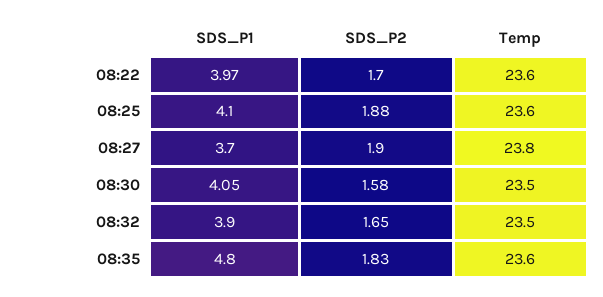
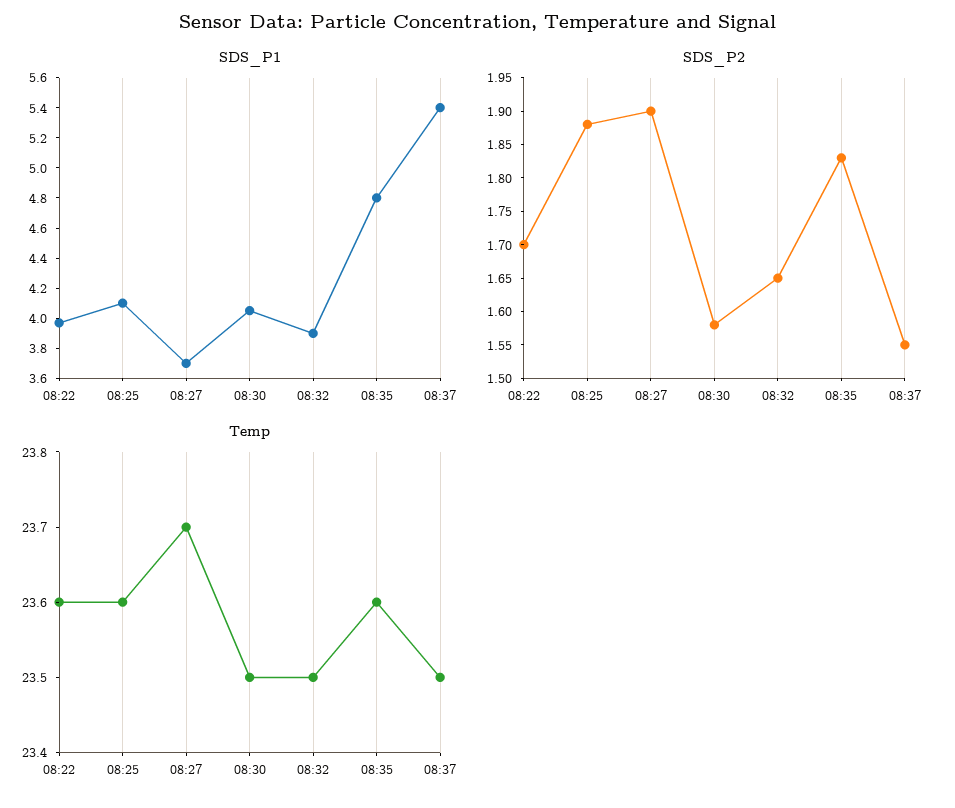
Temp, 08:27: 23.8 -> 23.7
SDS_P1, 08:37: none -> 5.4
SDS_P2, 08:37: none -> 1.55
Temp, 08:37: none -> 23.5

